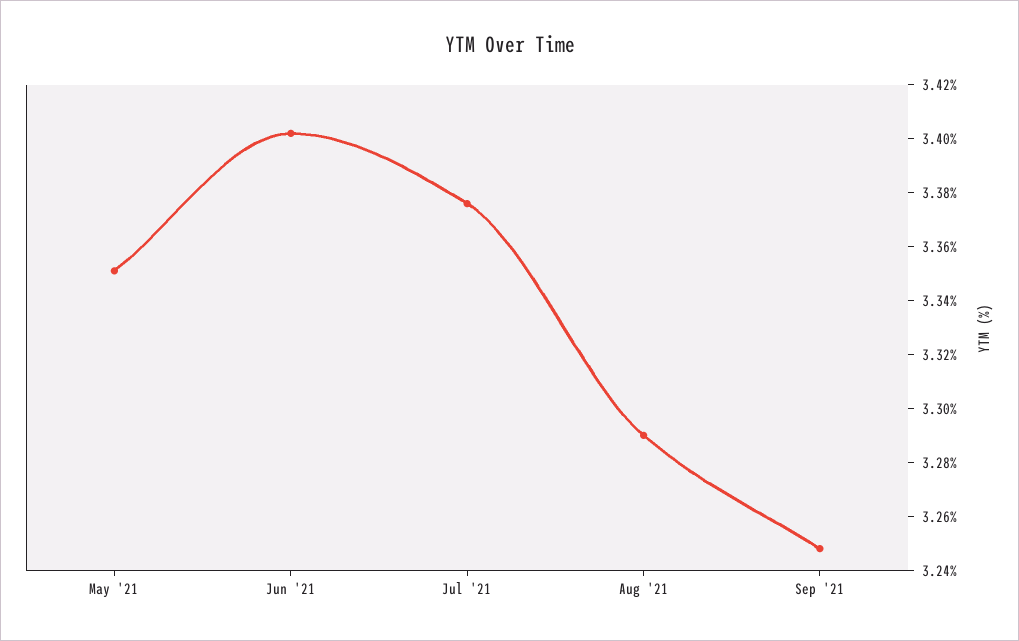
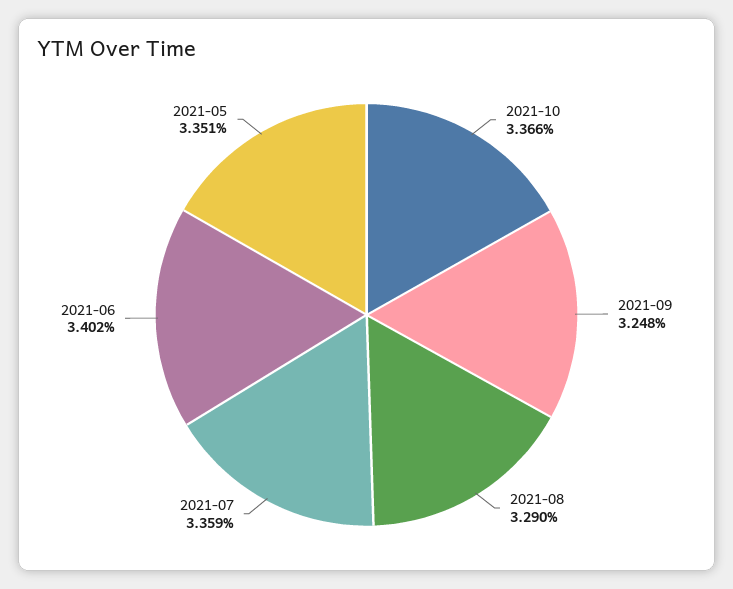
Jul '21: 3.375 -> 3.359
2021-10: none -> 3.366

